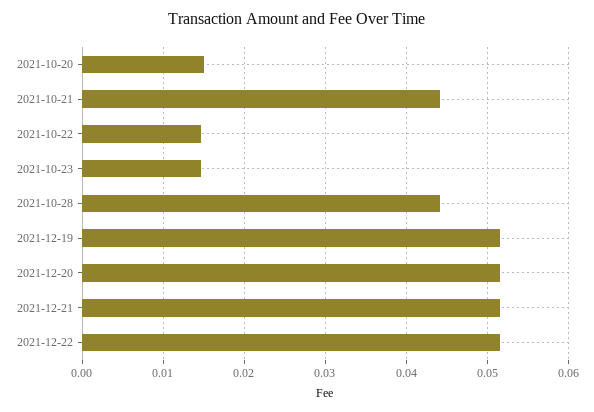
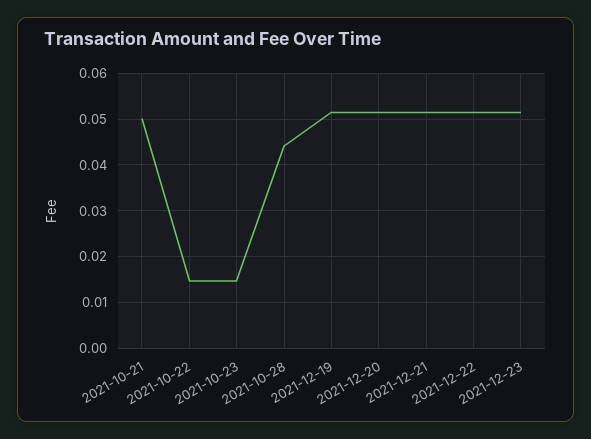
2021-10-20: 0.015 -> none
2021-10-21: 0.044 -> 0.05
2021-12-23: none -> 0.052

